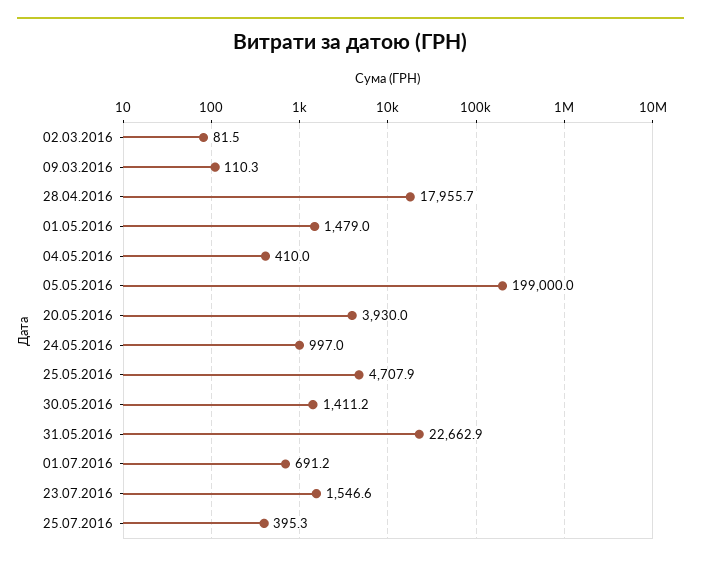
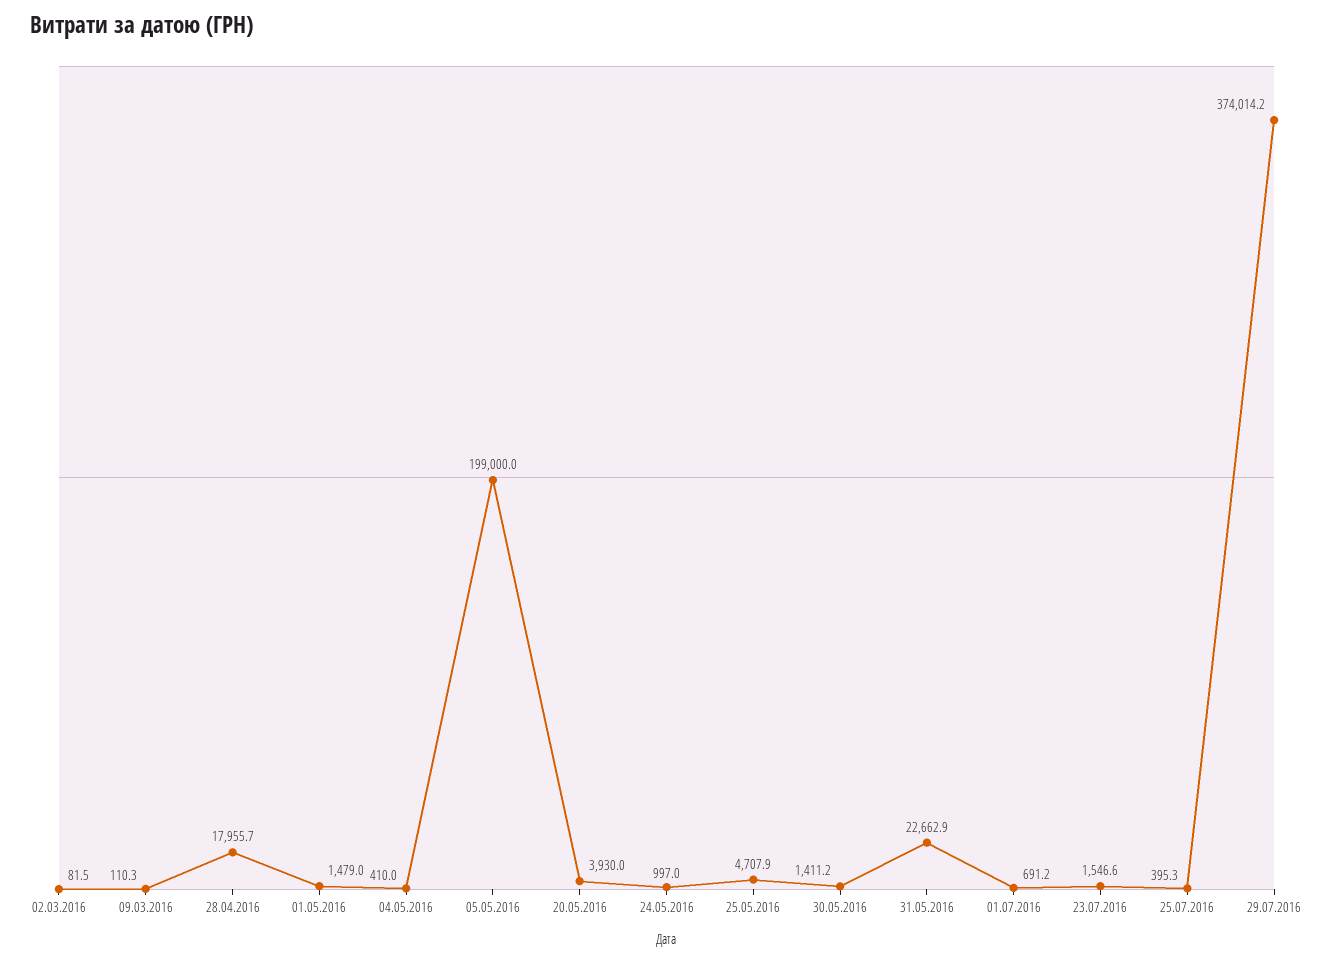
29.07.2016: none -> 374014.2

